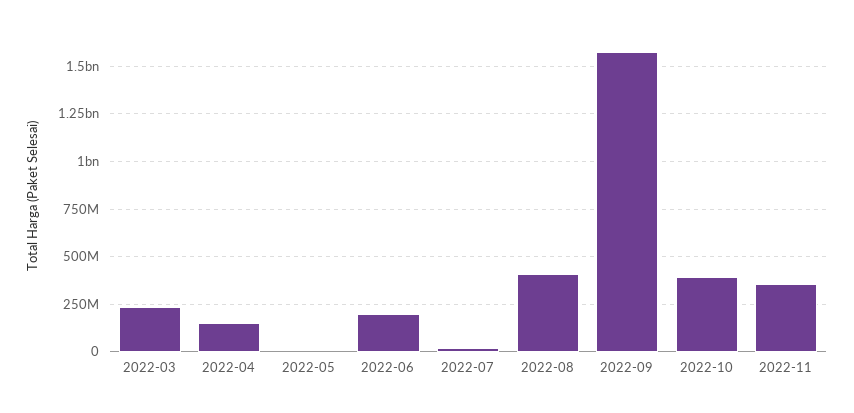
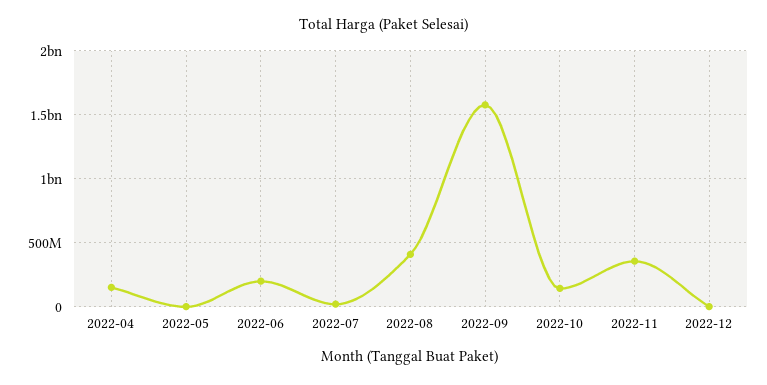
2022-03: 250000000 -> none
2022-10: 400000000 -> 150000000
2022-12: none -> 0

